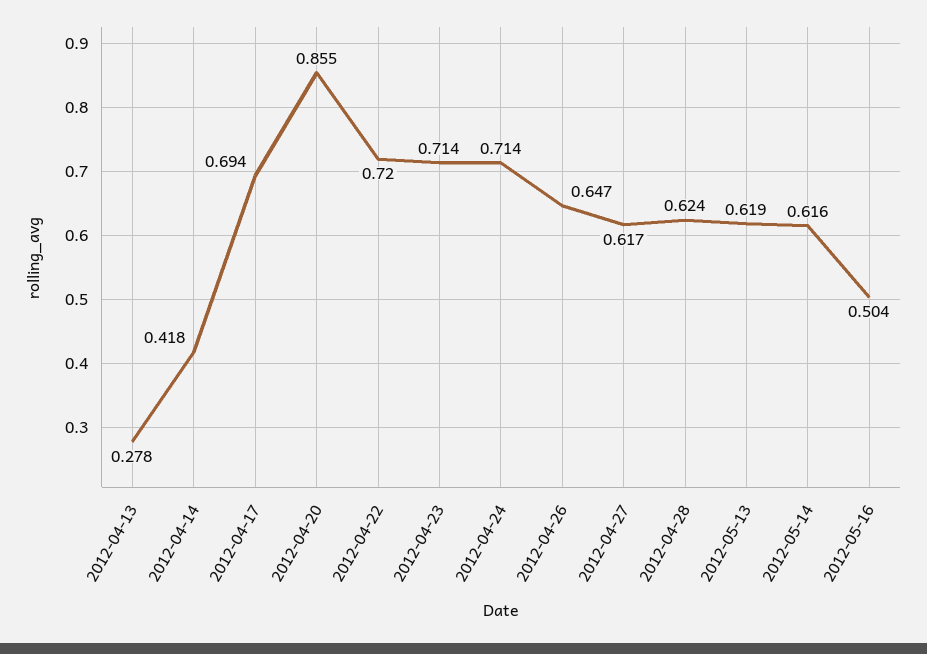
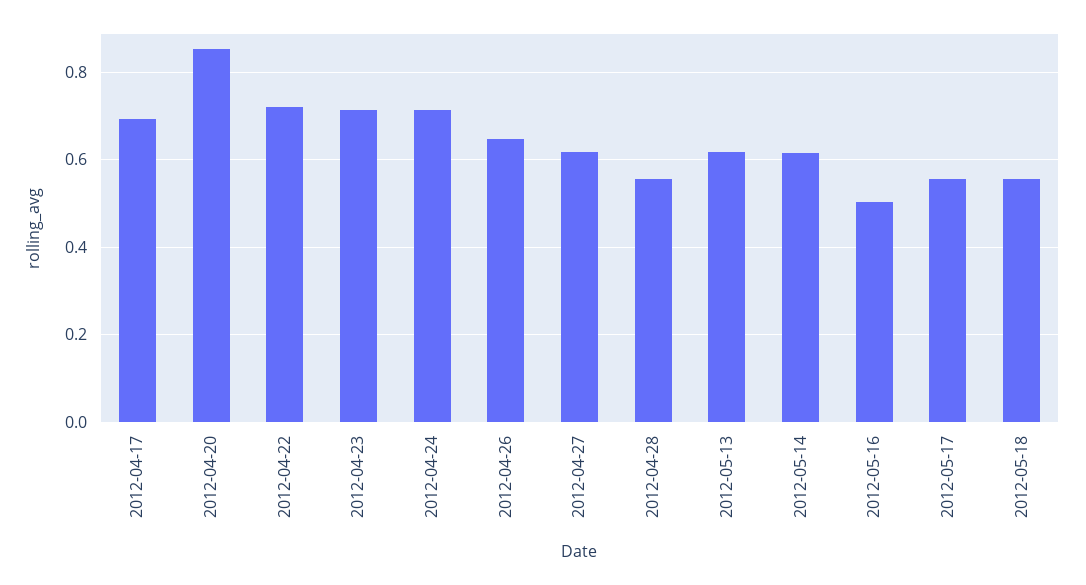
2012-04-13: 0.278 -> none
2012-04-14: 0.418 -> none
2012-04-28: 0.624 -> 0.56
2012-05-17: none -> 0.56
2012-05-18: none -> 0.56

